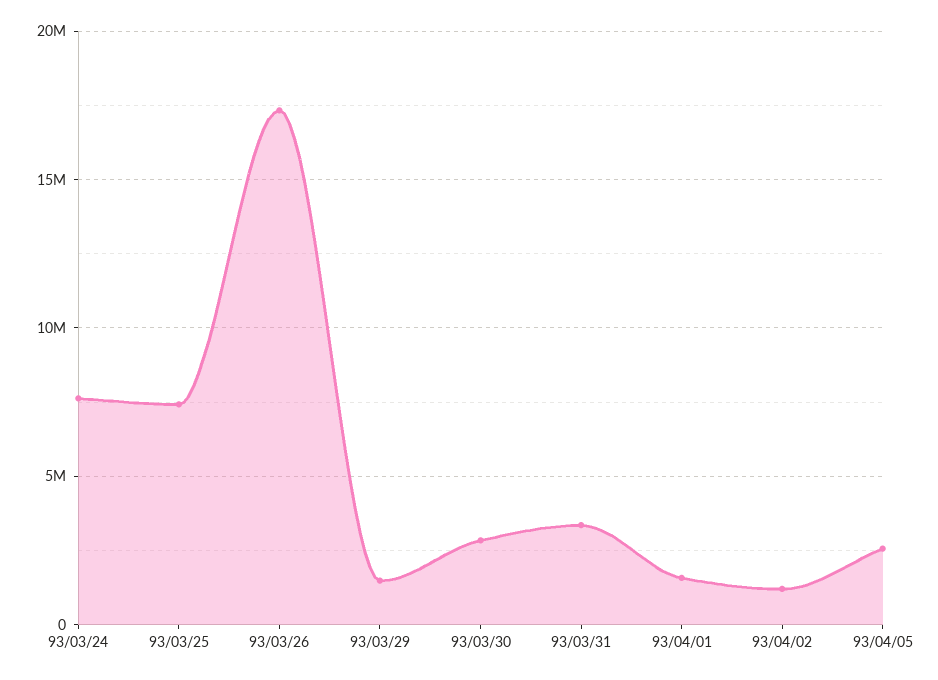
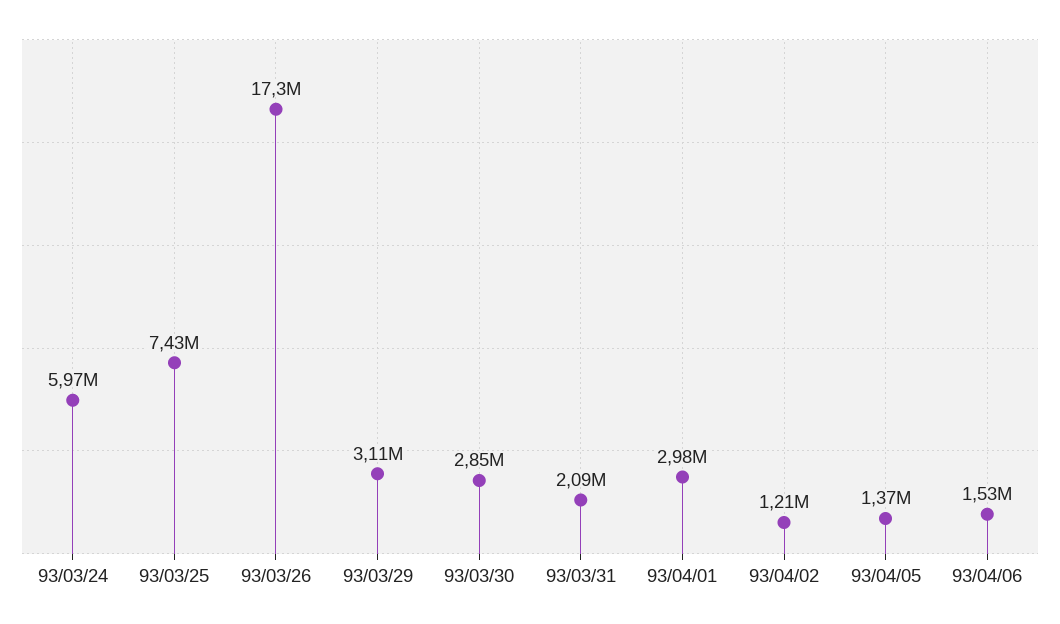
93/03/24: 7500000 -> 5970000
93/03/29: 1500000 -> 3110000
93/03/31: 3500000 -> 2090000
93/04/01: 1500000 -> 2980000
93/04/05: 2500000 -> 1370000
93/04/06: none -> 1530000

